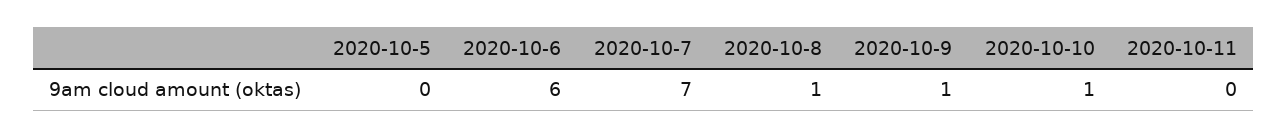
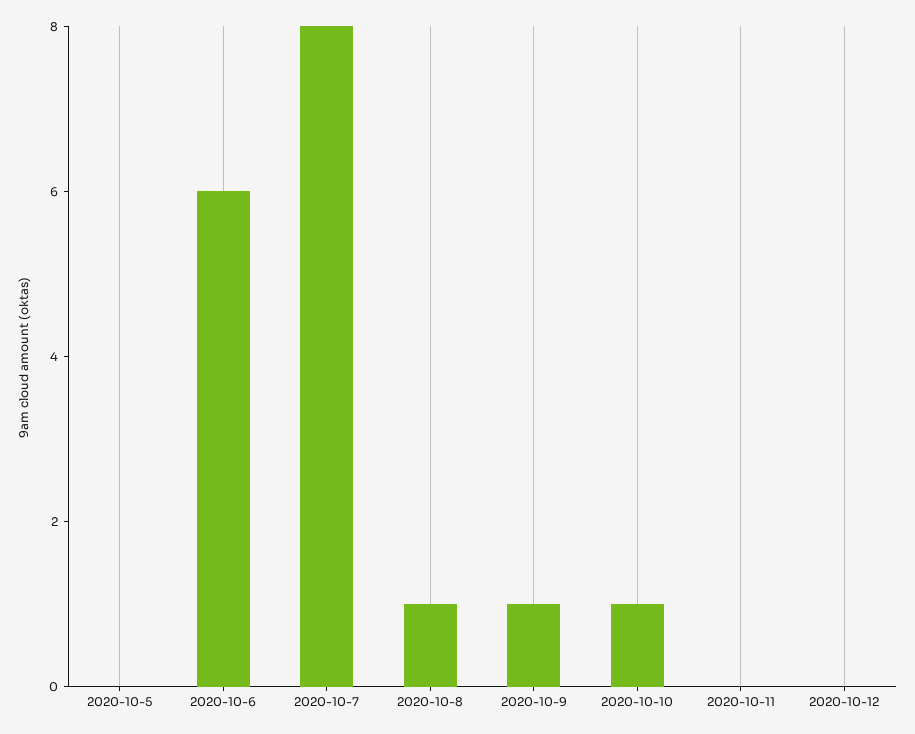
2020-10-7: 7 -> 8
2020-10-12: none -> 0

